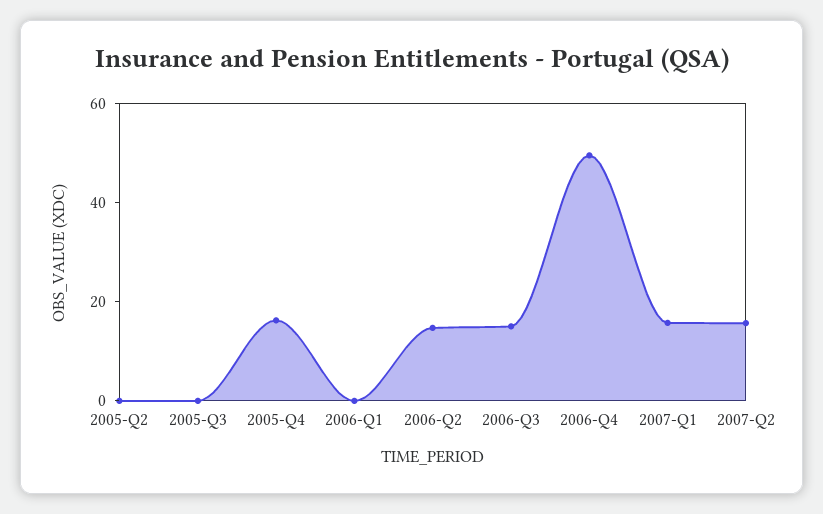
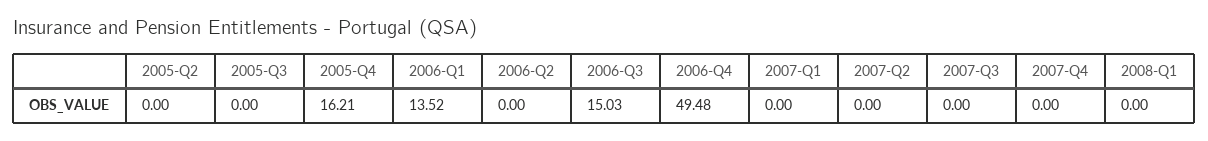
2006-Q1: 0 -> 13.52
2006-Q2: 15 -> 0
2007-Q1: 15 -> 0
2007-Q2: 15 -> 0
2007-Q3: none -> 0
2007-Q4: none -> 0
2008-Q1: none -> 0

